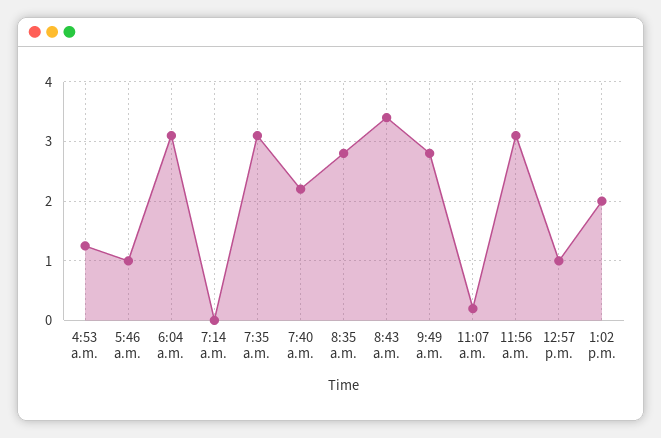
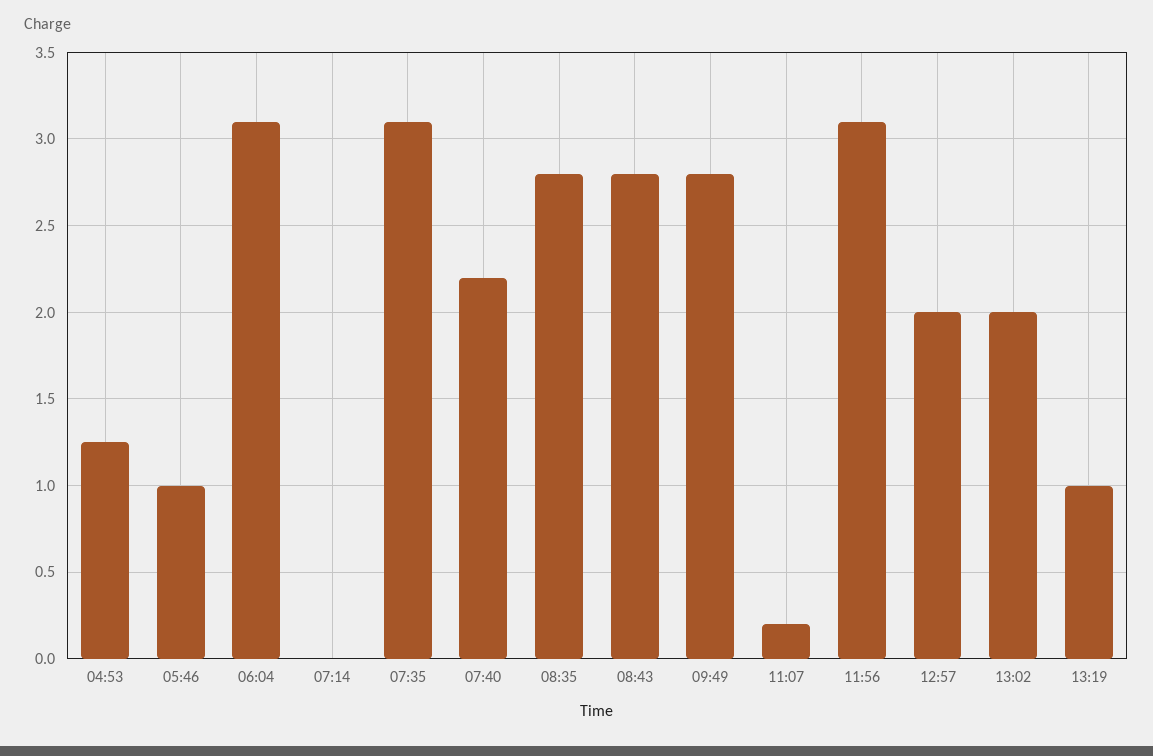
8:43 a.m.: 3.4 -> 2.8
12:57 p.m.: 1 -> 2
13:19: none -> 1

